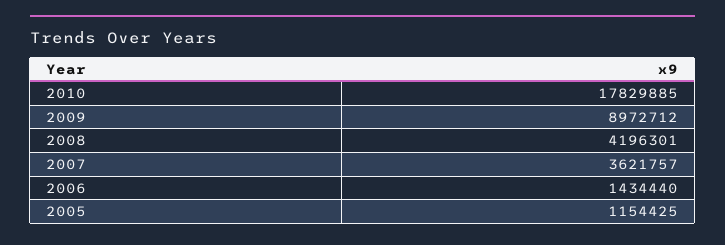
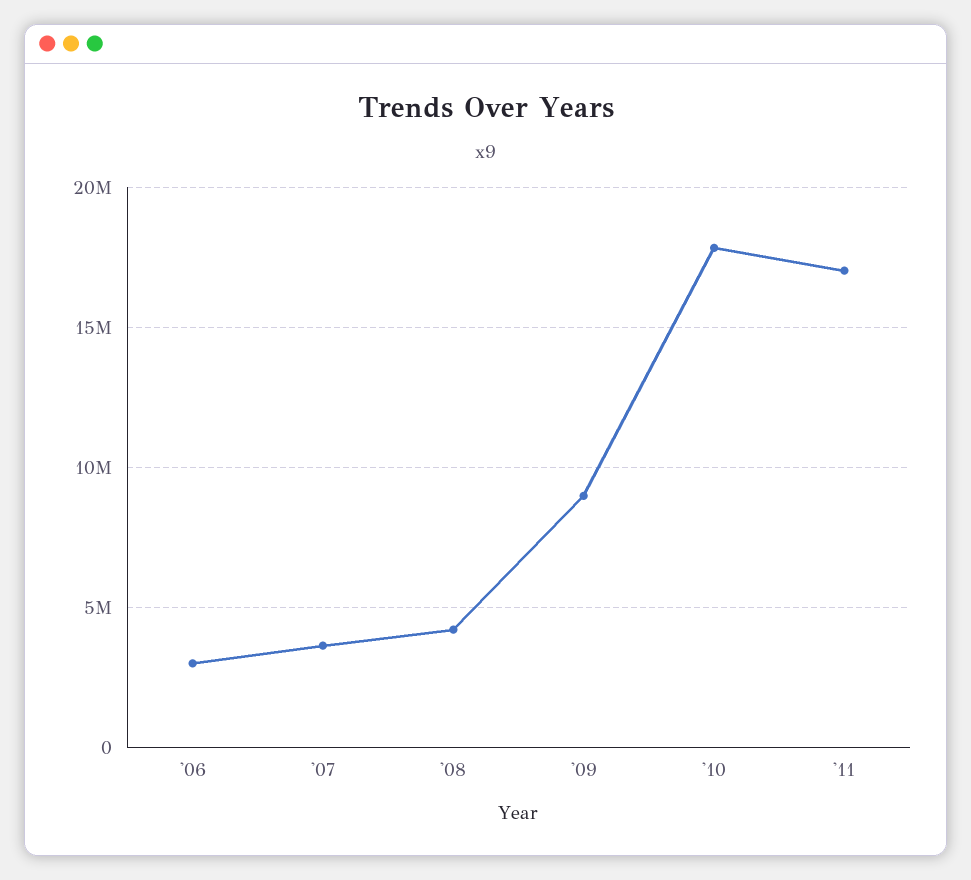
2006: 1434440 -> 3000000
2005: 1154425 -> none
'11: none -> 17000000

